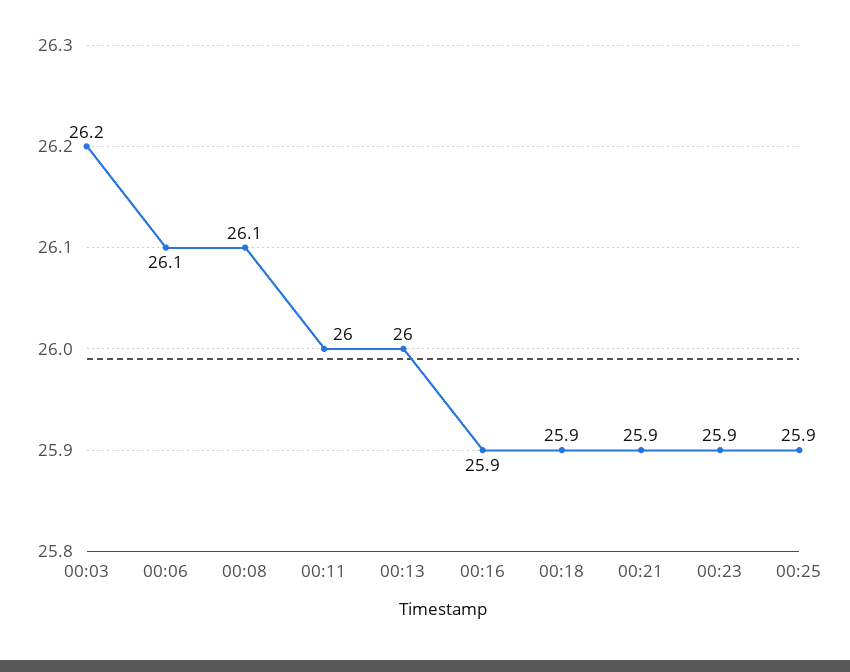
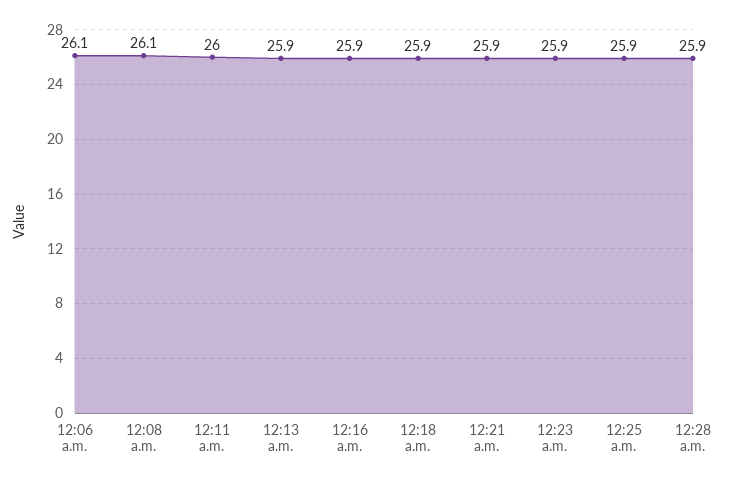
00:03: 26.2 -> none
00:13: 26 -> 25.9
12:28 a.m.: none -> 25.9

